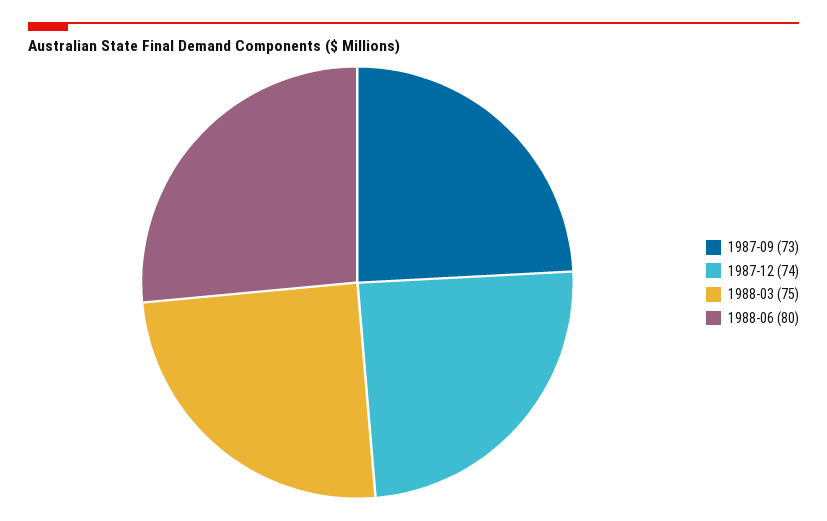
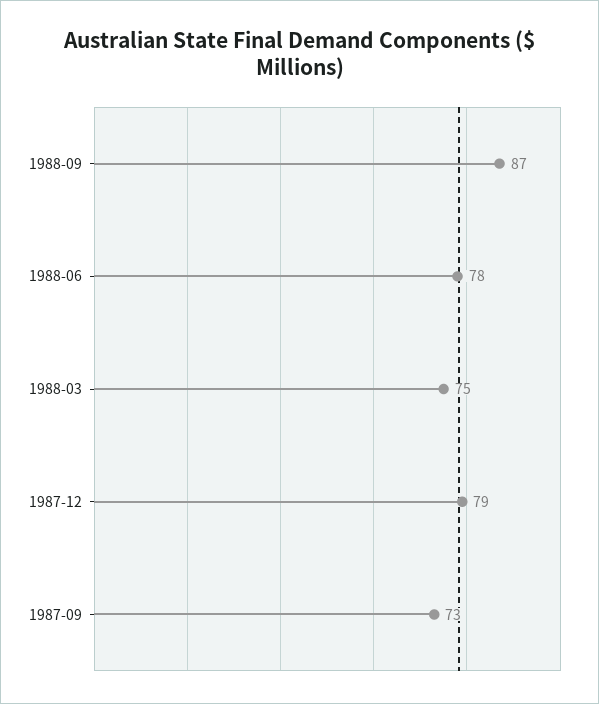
1987-12: 74 -> 79
1988-06: 80 -> 78
1988-09: none -> 87

